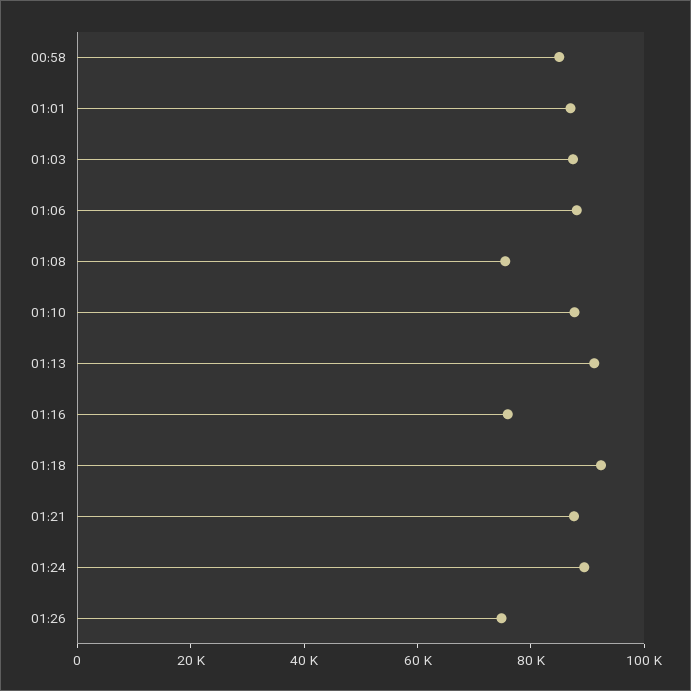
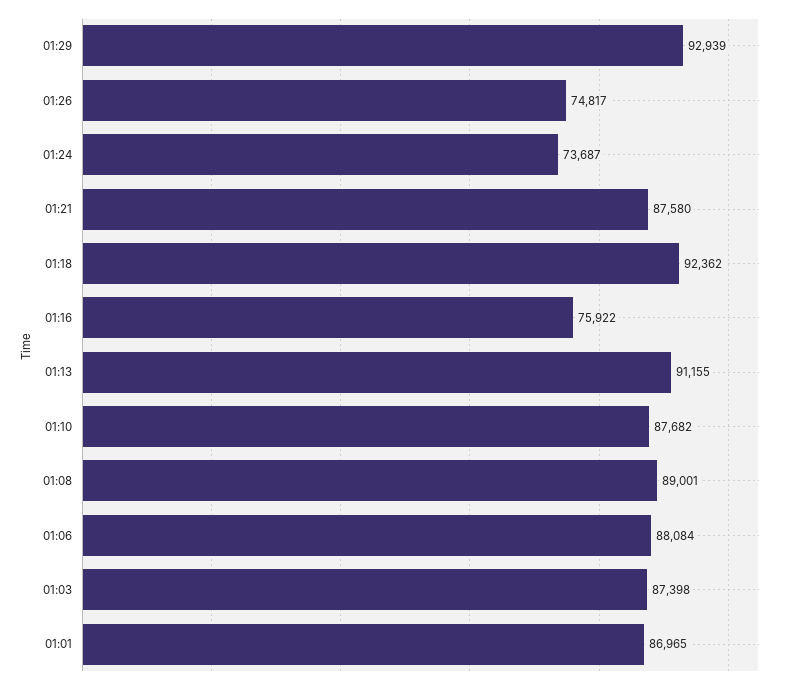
00:58: 85000 -> none
01:08: 75000 -> 89001
01:24: 90000 -> 73687
01:29: none -> 92939

